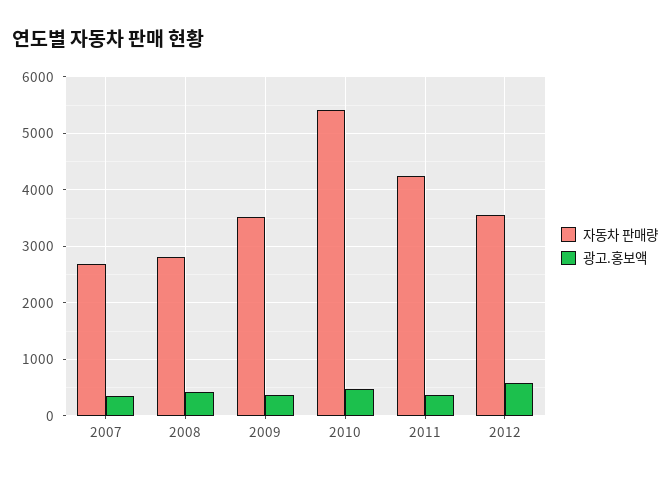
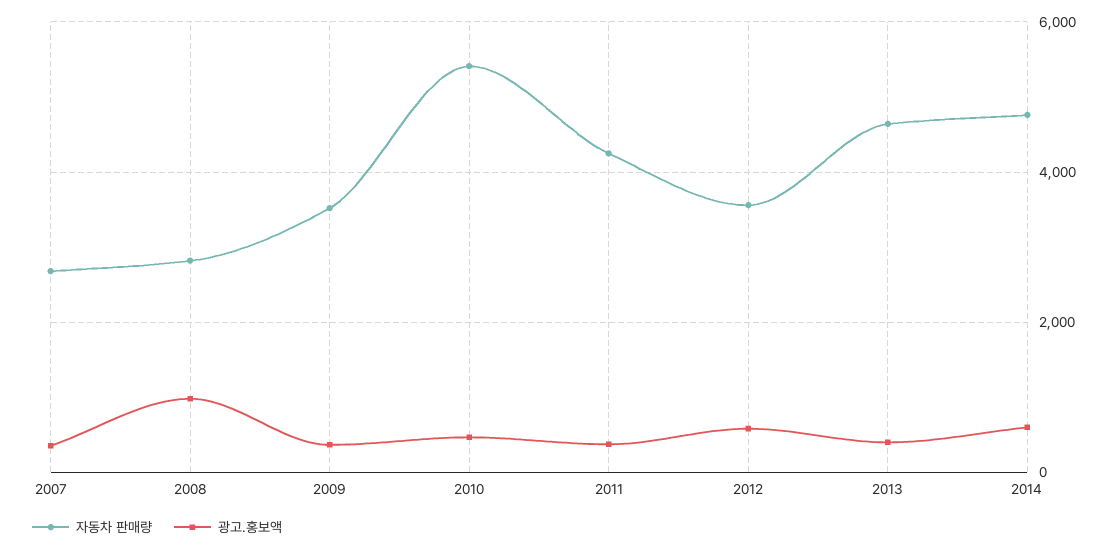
광고.홍보액, 2008: 400 -> 1000
자동차 판매량, 2013: none -> 4600
광고.홍보액, 2013: none -> 400
자동차 판매량, 2014: none -> 4800
광고.홍보액, 2014: none -> 600

